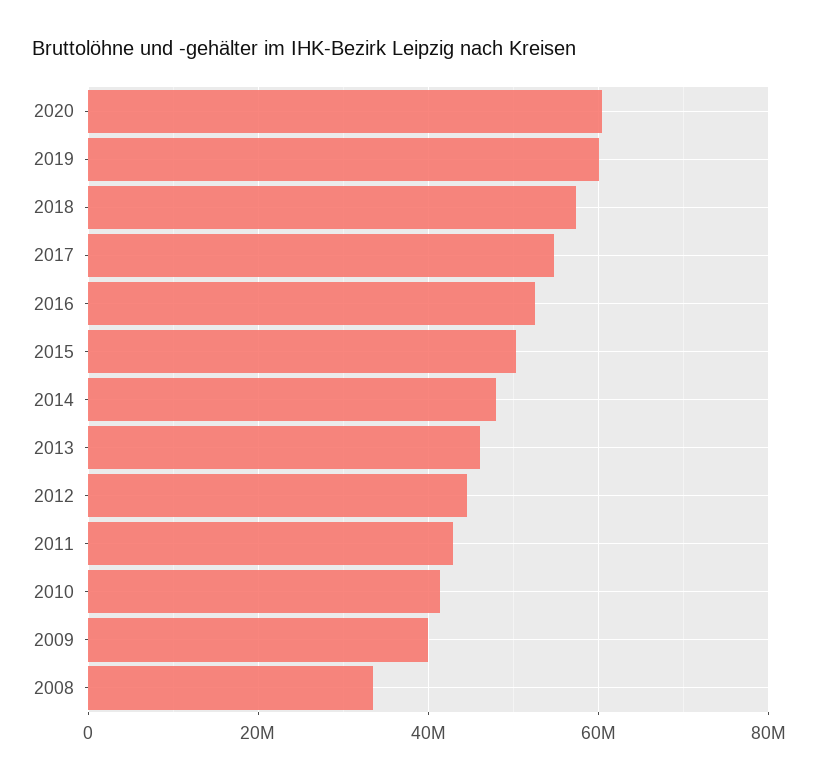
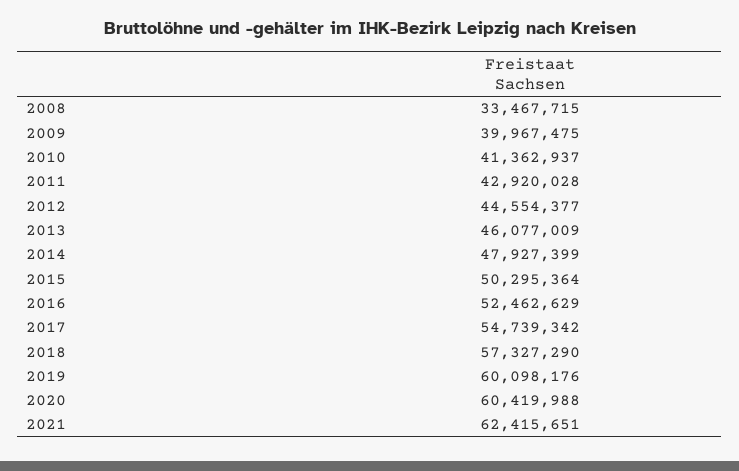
2021: none -> 62415651

